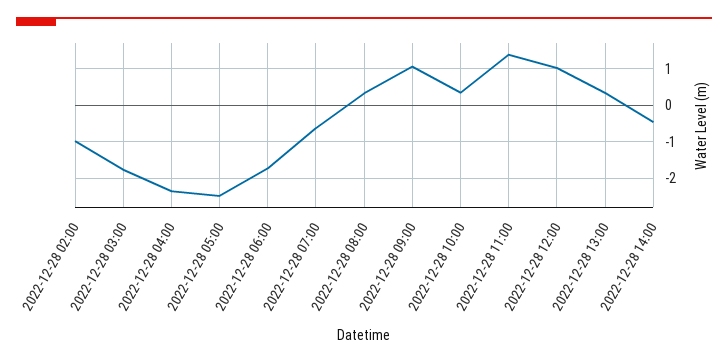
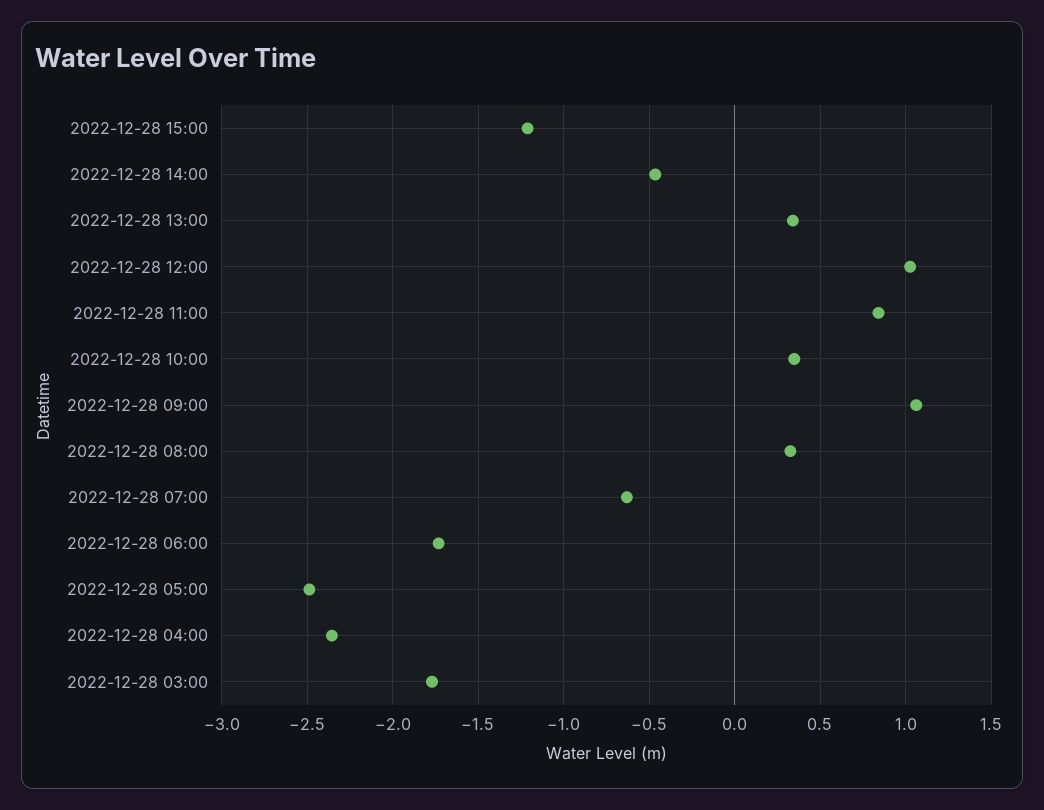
2022-12-28 02:00: -1 -> none
2022-12-28 11:00: 1.4 -> 0.85
2022-12-28 15:00: none -> -1.2

